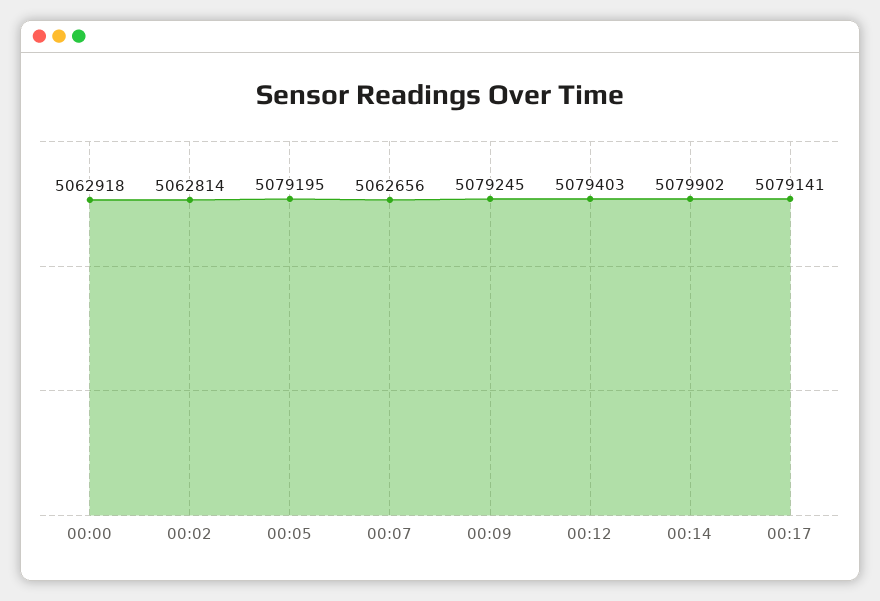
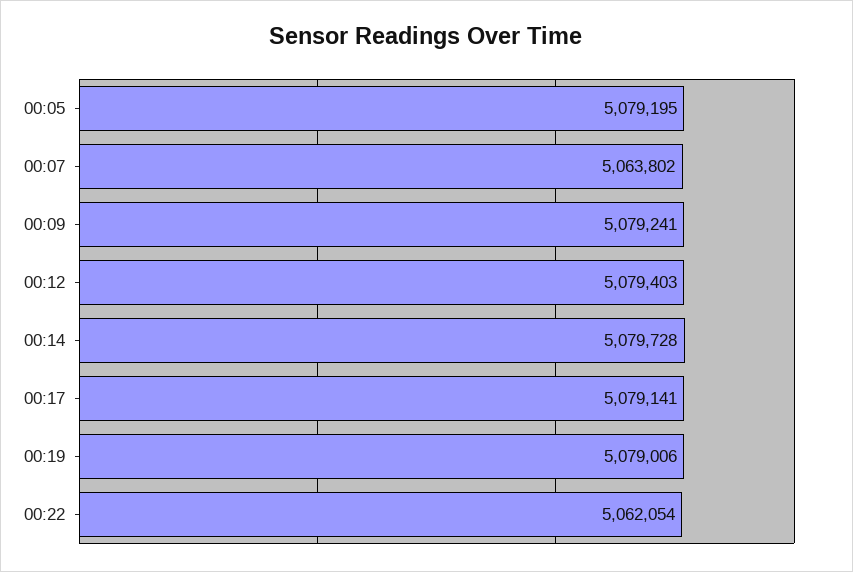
00:00: 5062918 -> none
00:02: 5062814 -> none
00:07: 5062656 -> 5063802
00:09: 5079245 -> 5079241
00:14: 5079902 -> 5079728
00:19: none -> 5079006
00:22: none -> 5062054

